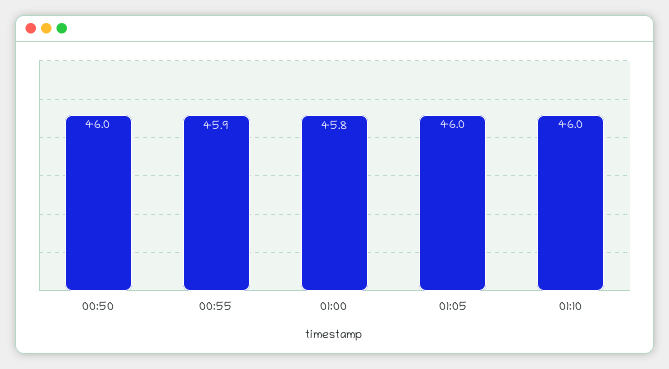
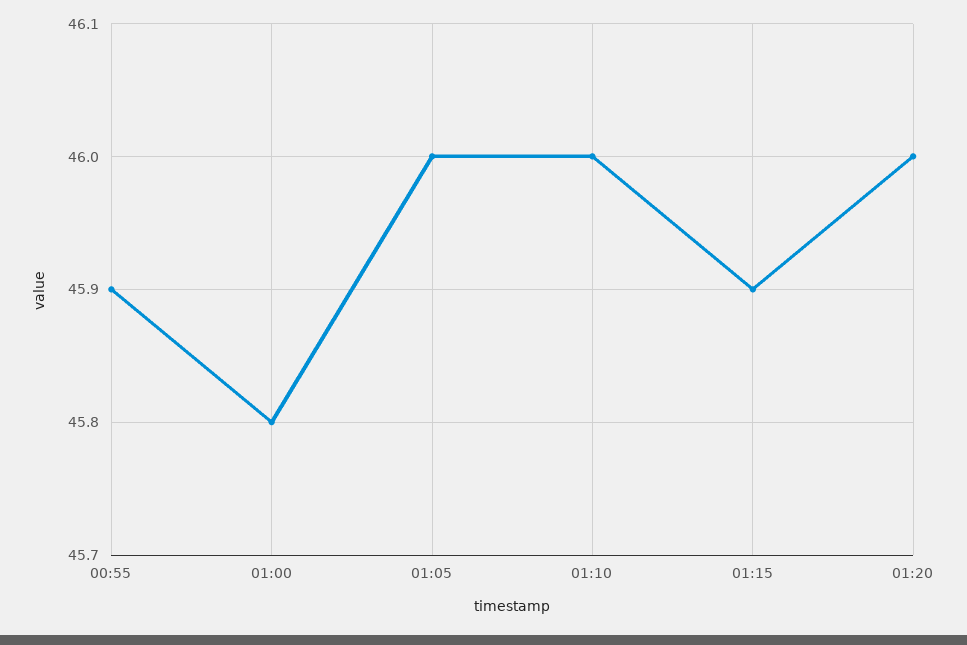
00:50: 46 -> none
01:15: none -> 45.9
01:20: none -> 46

